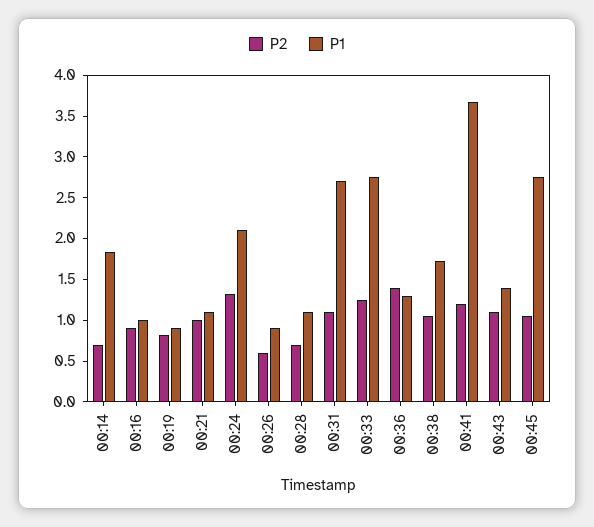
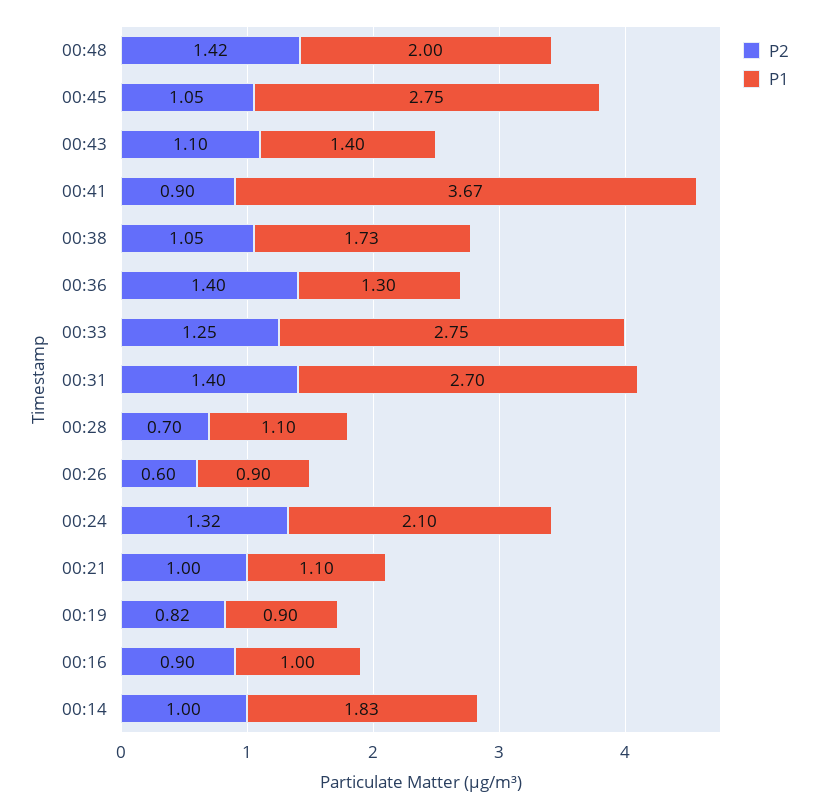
P2, 00:14: 0.7 -> 1
P2, 00:31: 1.1 -> 1.4
P2, 00:41: 1.2 -> 0.9
P2, 00:48: none -> 1.42
P1, 00:48: none -> 2

